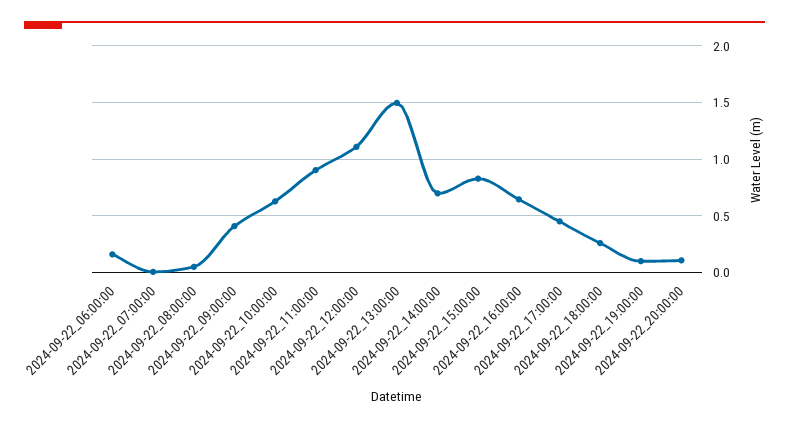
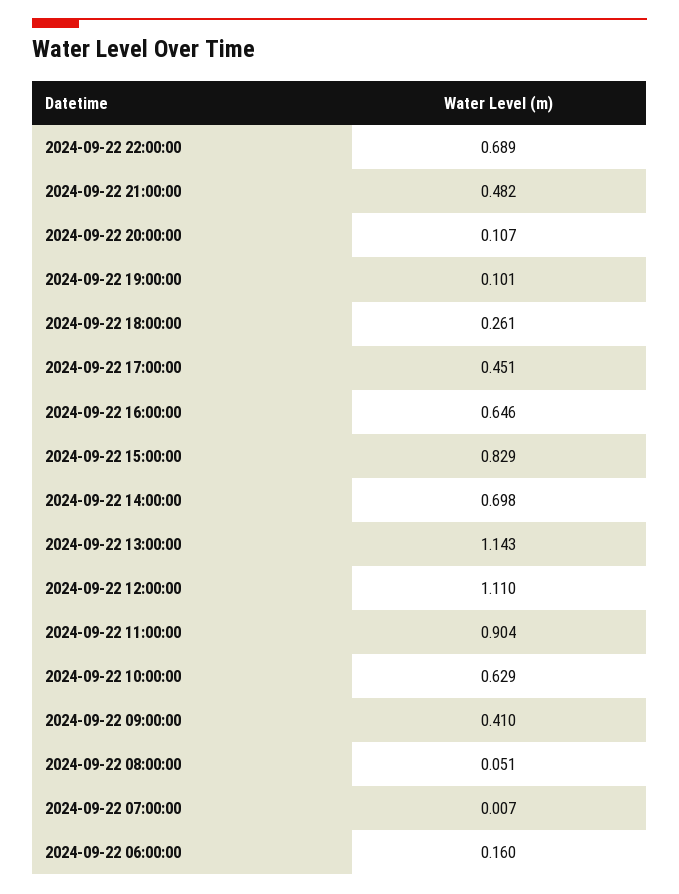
2024-09-22_13:00:00: 1.5 -> 1.143
2024-09-22 22:00:00: none -> 0.689
2024-09-22 21:00:00: none -> 0.482

